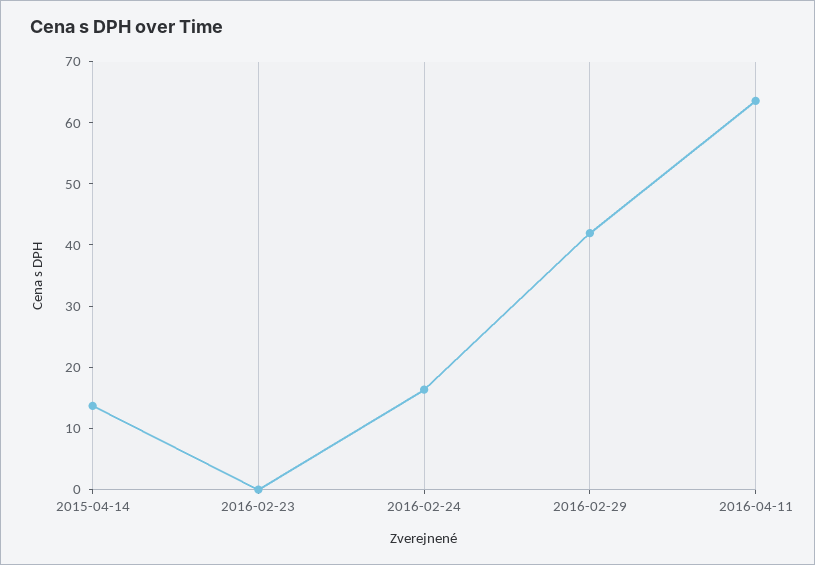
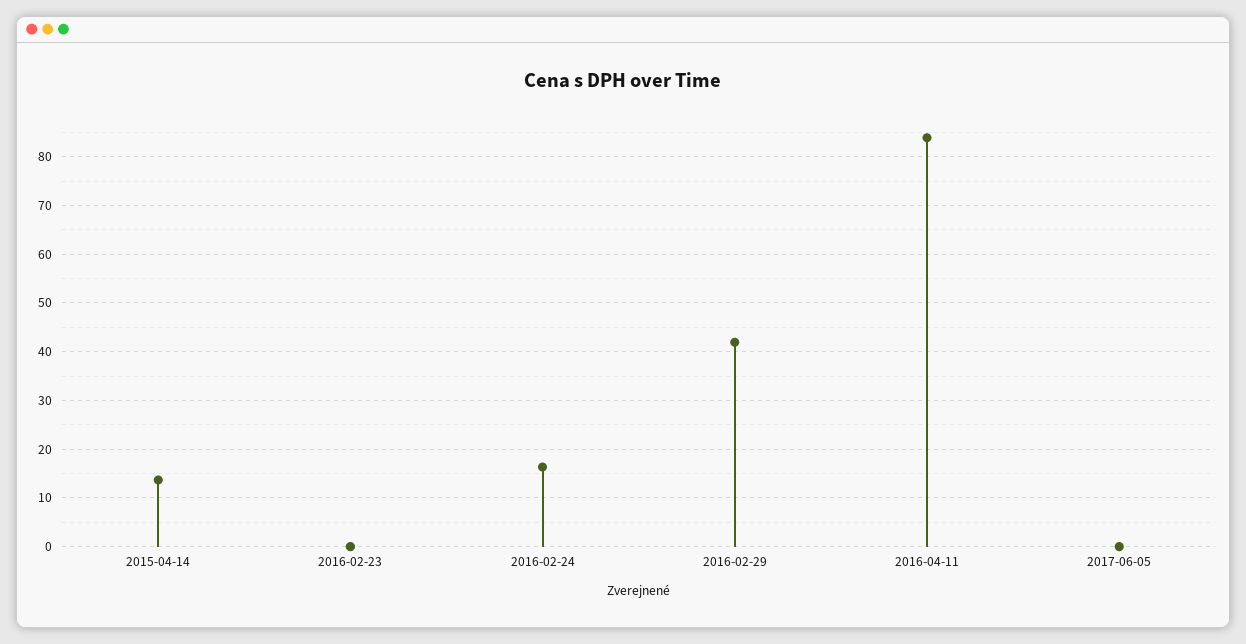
2016-04-11: 64 -> 84
2017-06-05: none -> 0

